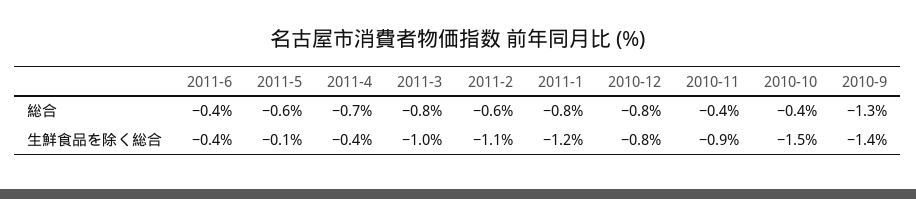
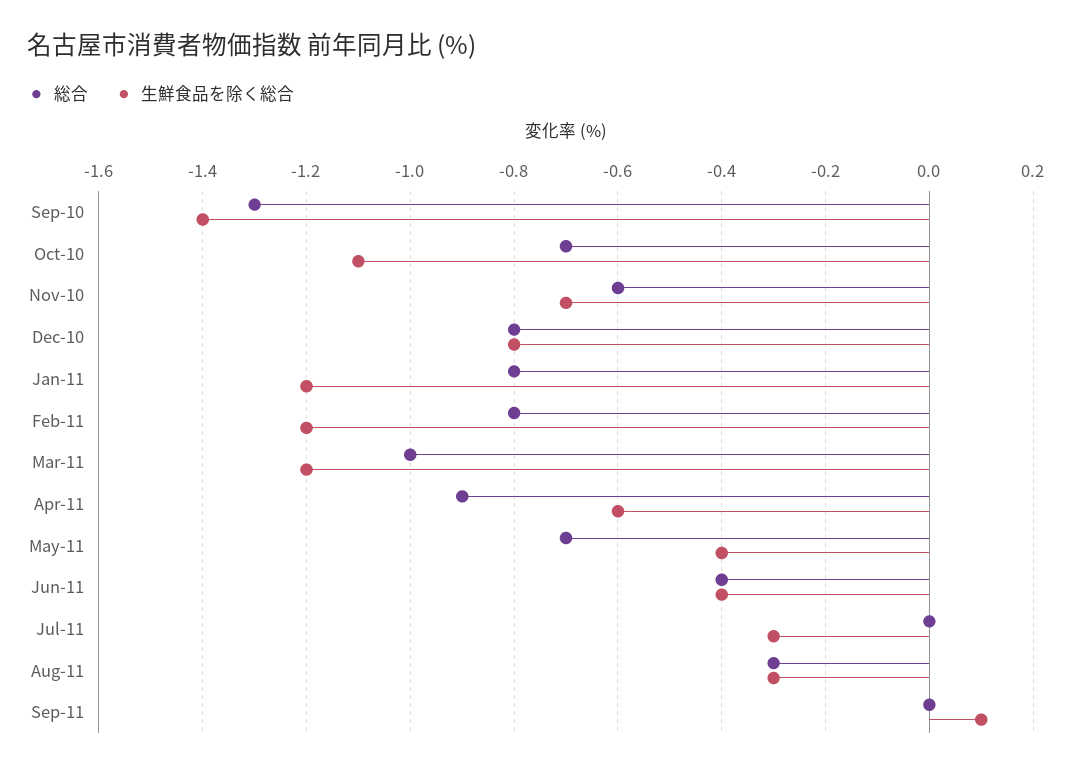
総合, 2011-5: -0.6 -> -0.7
総合, 2011-4: -0.7 -> -0.9
総合, 2011-3: -0.8 -> -1
総合, 2011-2: -0.6 -> -0.8
総合, 2010-11: -0.4 -> -0.6
総合, 2010-10: -0.4 -> -0.7
生鮮食品を除く総合, 2011-5: -0.1 -> -0.4
生鮮食品を除く総合, 2011-4: -0.4 -> -0.6
生鮮食品を除く総合, 2011-3: -1 -> -1.2
生鮮食品を除く総合, 2011-2: -1.1 -> -1.2
生鮮食品を除く総合, 2010-11: -0.9 -> -0.7
生鮮食品を除く総合, 2010-10: -1.5 -> -1.1
総合, Jul-11: none -> 0
生鮮食品を除く総合, Jul-11: none -> -0.3
総合, Aug-11: none -> -0.3
生鮮食品を除く総合, Aug-11: none -> -0.3
総合, Sep-11: none -> 0
生鮮食品を除く総合, Sep-11: none -> 0.1

